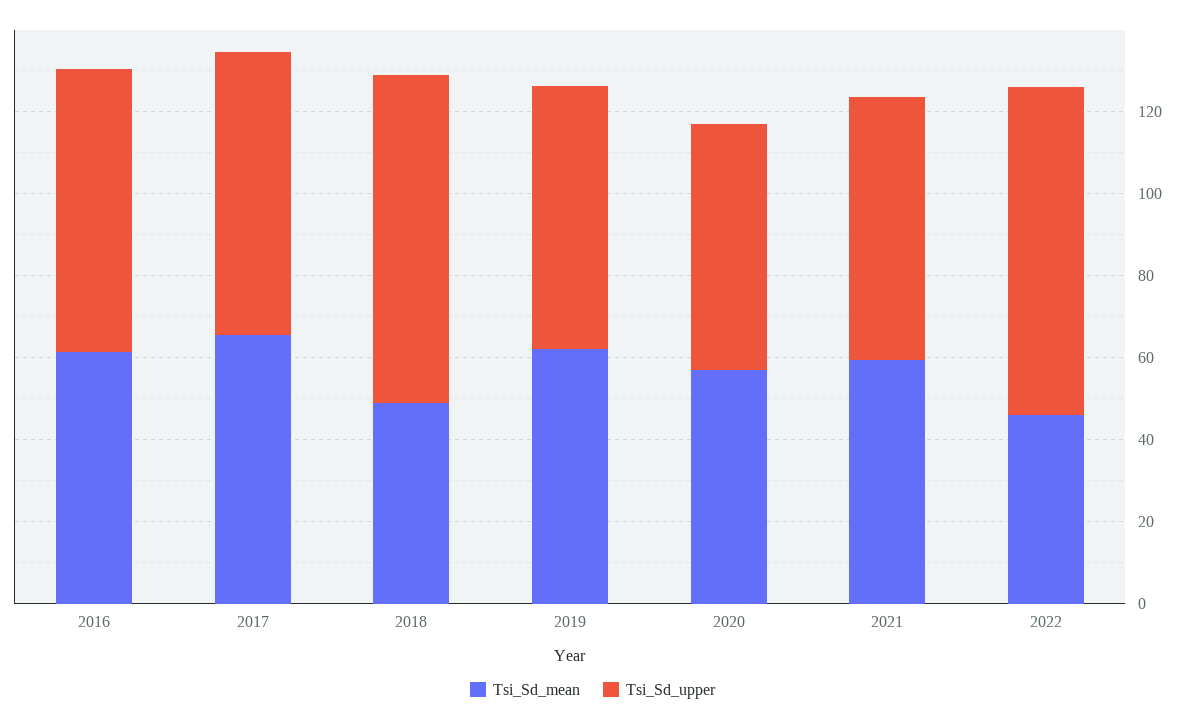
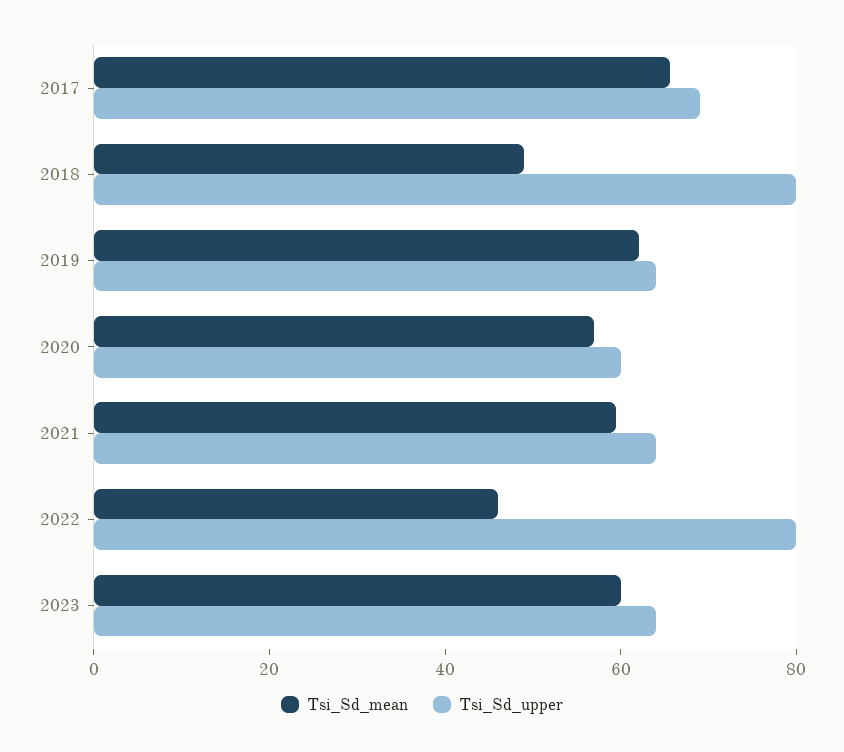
Tsi_Sd_mean, 2016: 60 -> none
Tsi_Sd_upper, 2016: 70 -> none
Tsi_Sd_mean, 2023: none -> 60
Tsi_Sd_upper, 2023: none -> 65

